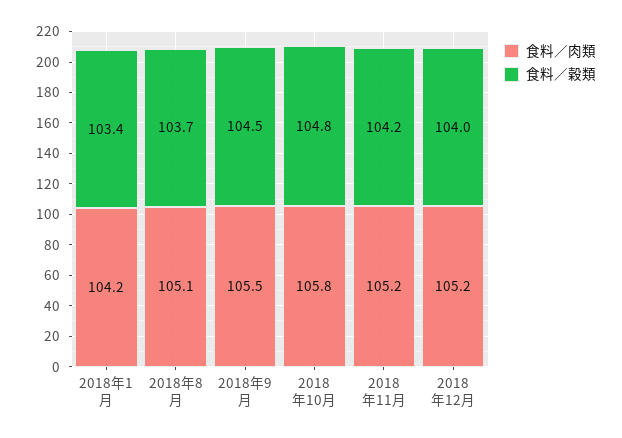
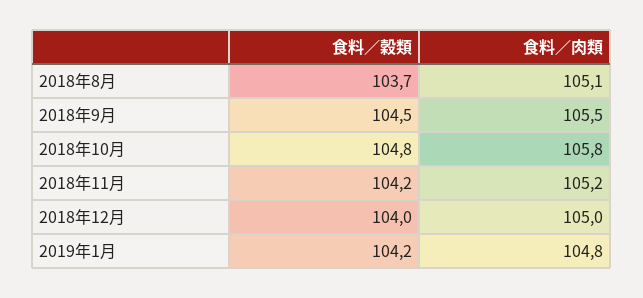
食料／肉類, 2018年1月: 104.2 -> none
食料／穀類, 2018年1月: 103.4 -> none
食料／肉類, 2018年12月: 105.2 -> 105
食料／穀類, 2019年1月: none -> 104.2
食料／肉類, 2019年1月: none -> 104.8

